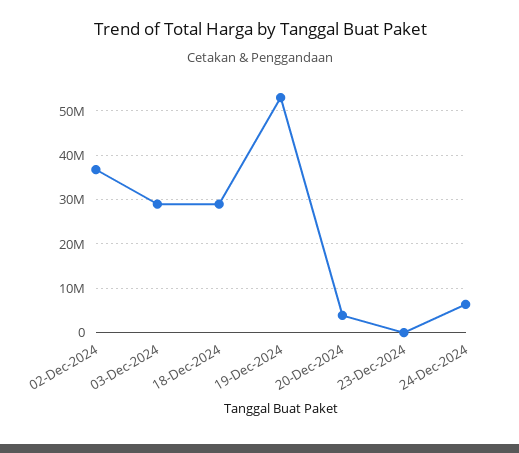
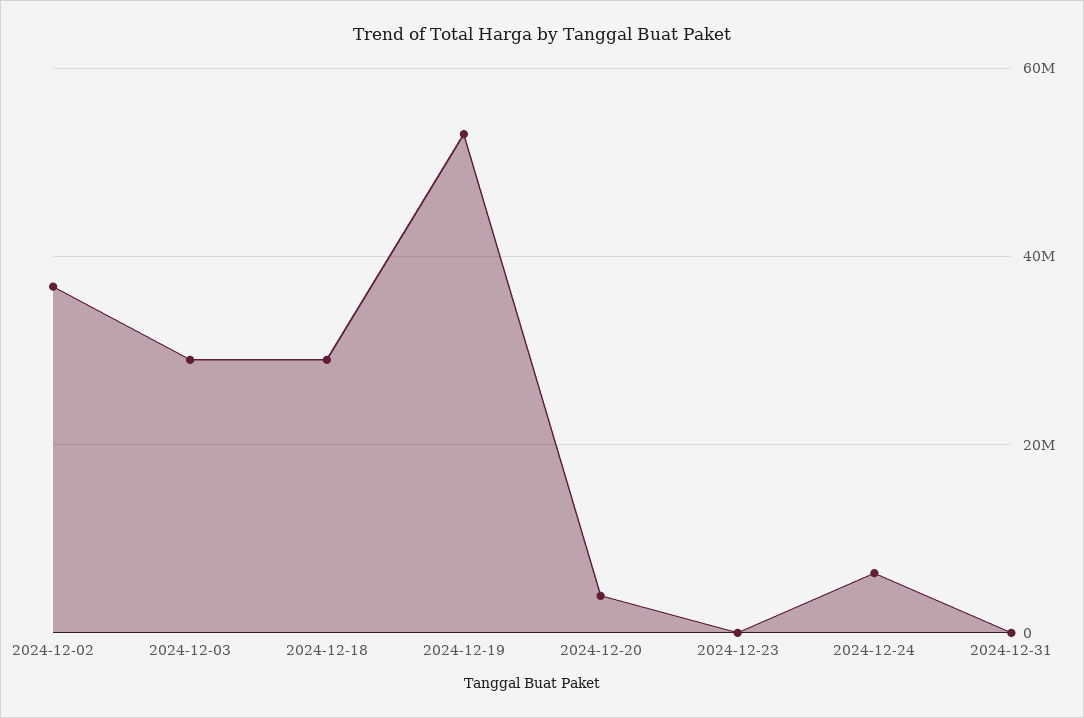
2024-12-31: none -> 0

